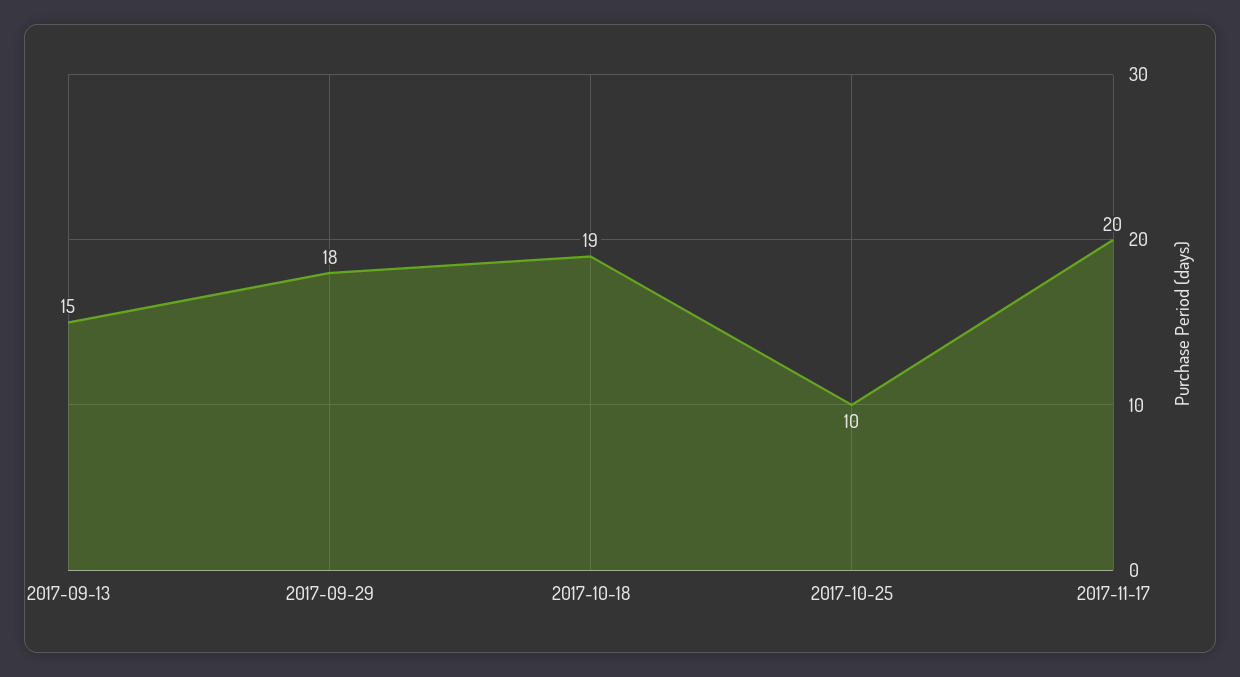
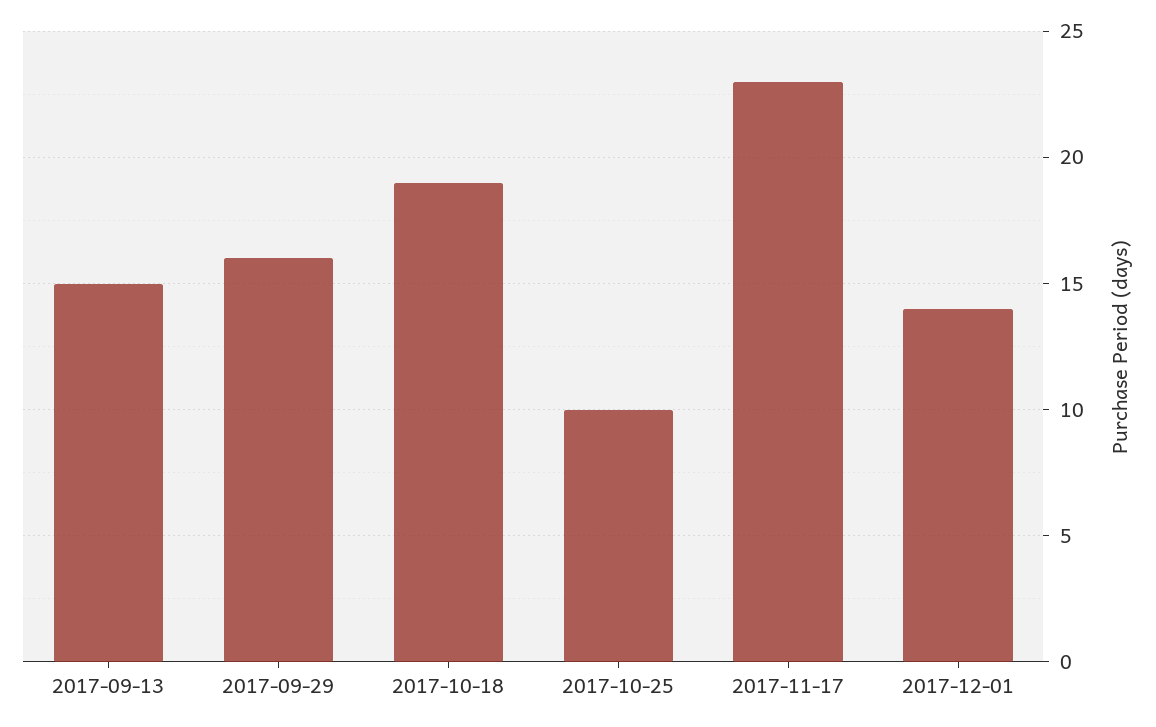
2017-09-29: 18 -> 16
2017-11-17: 20 -> 23
2017-12-01: none -> 14

